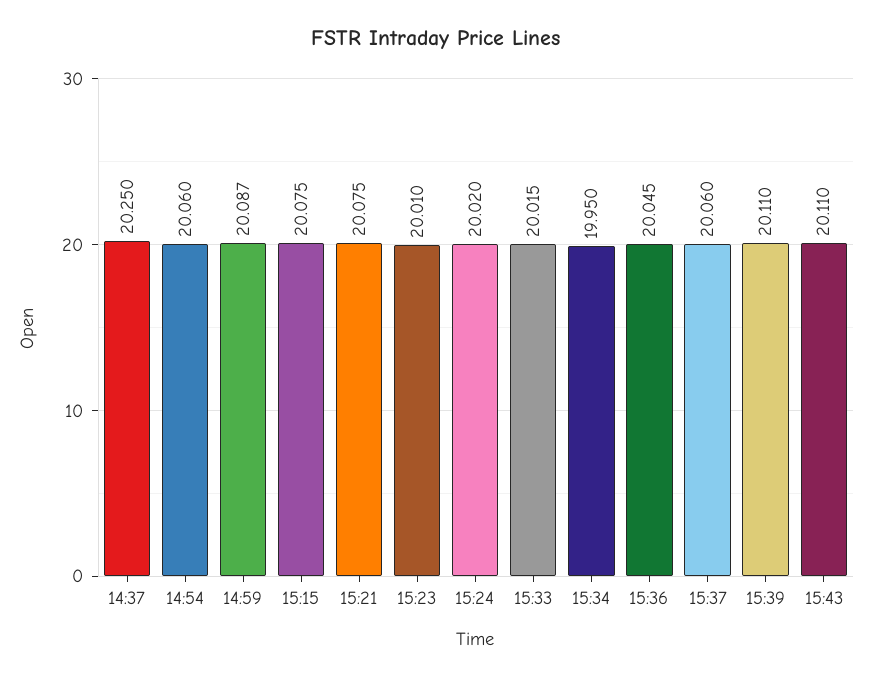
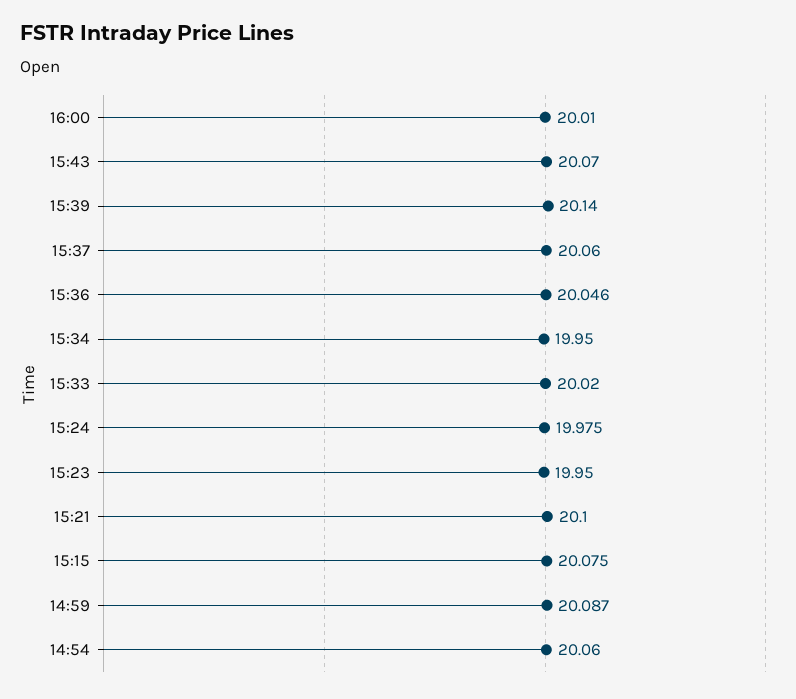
14:37: 20.25 -> none
15:21: 20.075 -> 20.1
15:23: 20.01 -> 19.95
15:24: 20.02 -> 19.975
15:33: 20.015 -> 20.02
15:36: 20.045 -> 20.046
15:39: 20.11 -> 20.14
15:43: 20.11 -> 20.07
16:00: none -> 20.01

